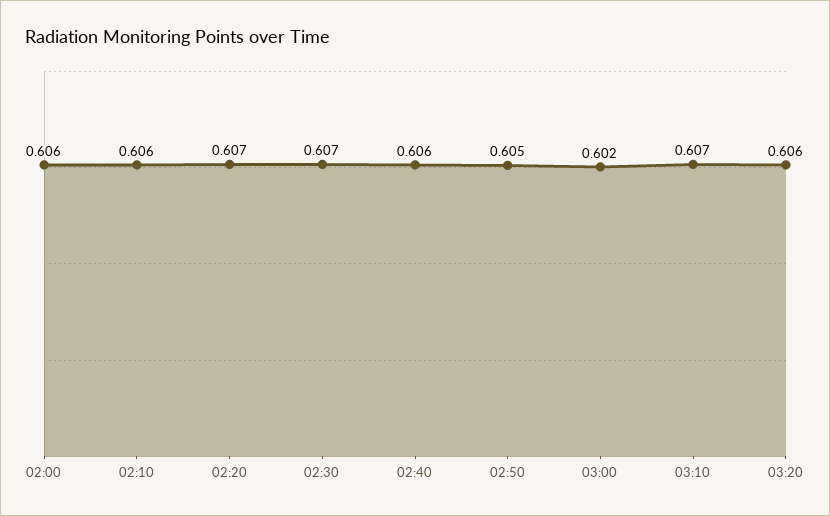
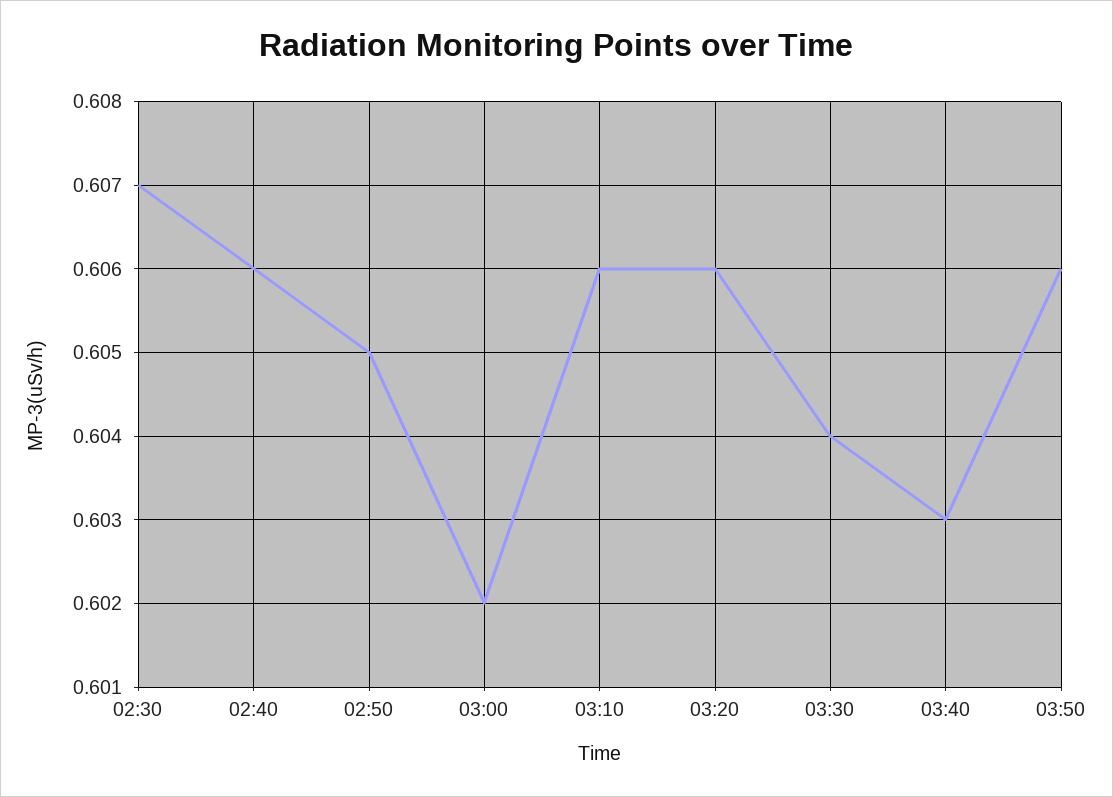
02:00: 0.606 -> none
02:10: 0.606 -> none
02:20: 0.607 -> none
03:10: 0.607 -> 0.606
03:30: none -> 0.604
03:40: none -> 0.603
03:50: none -> 0.606

